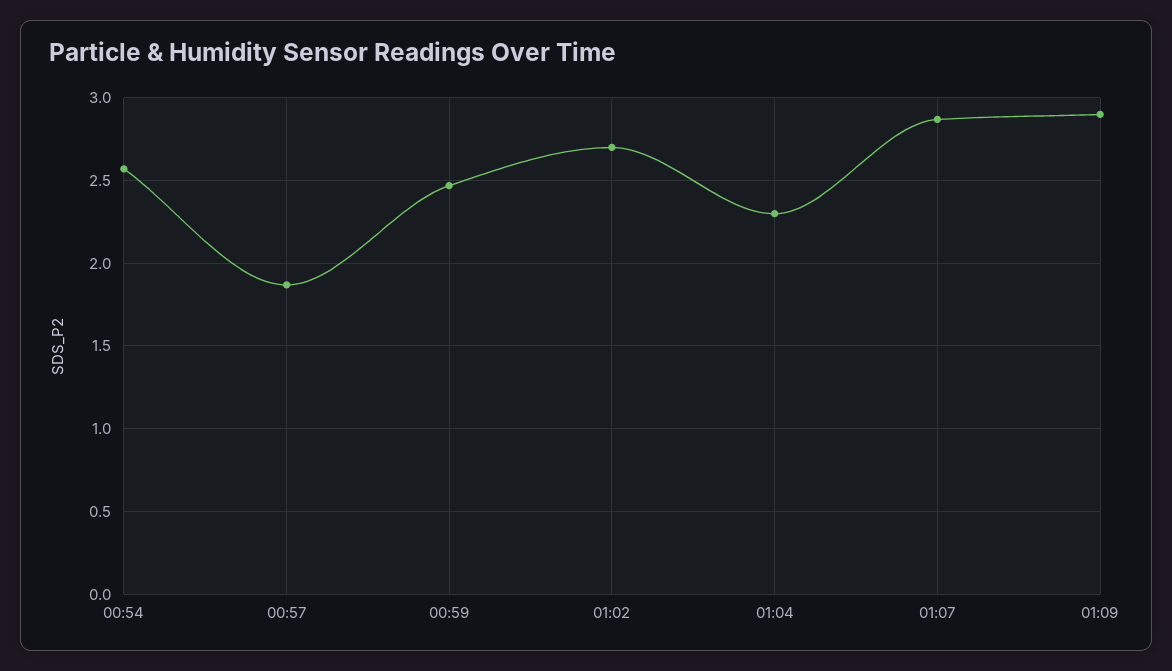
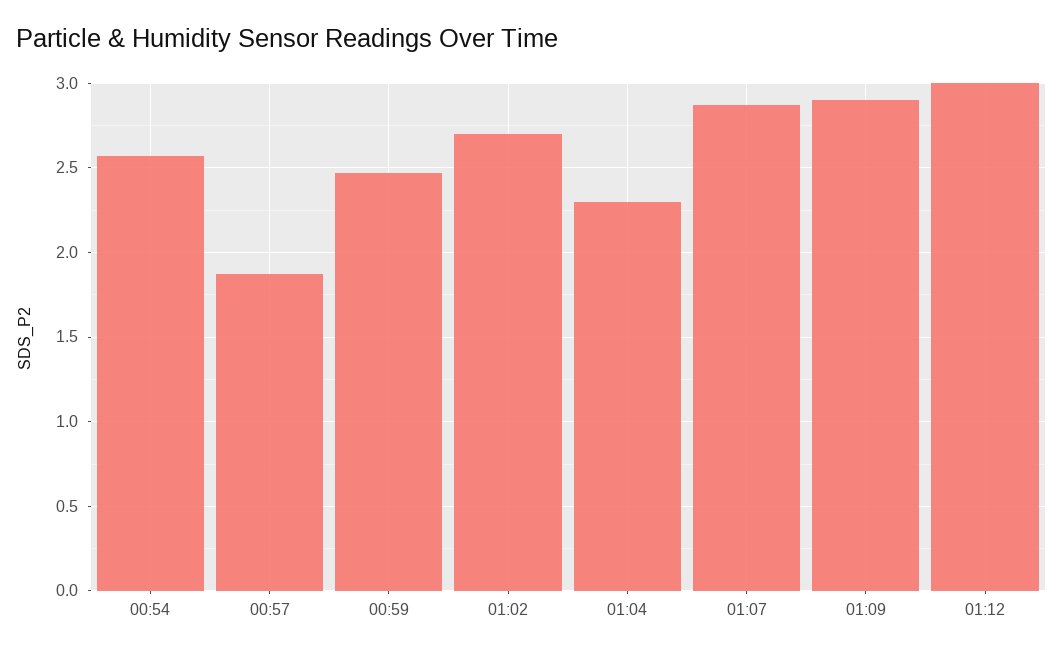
01:12: none -> 3

